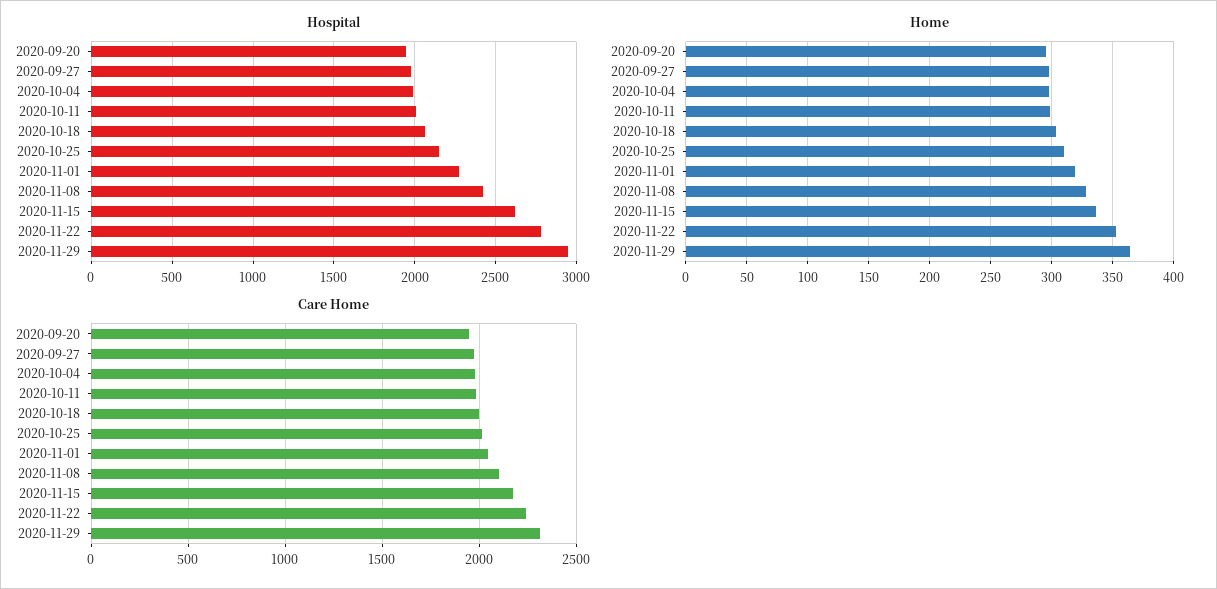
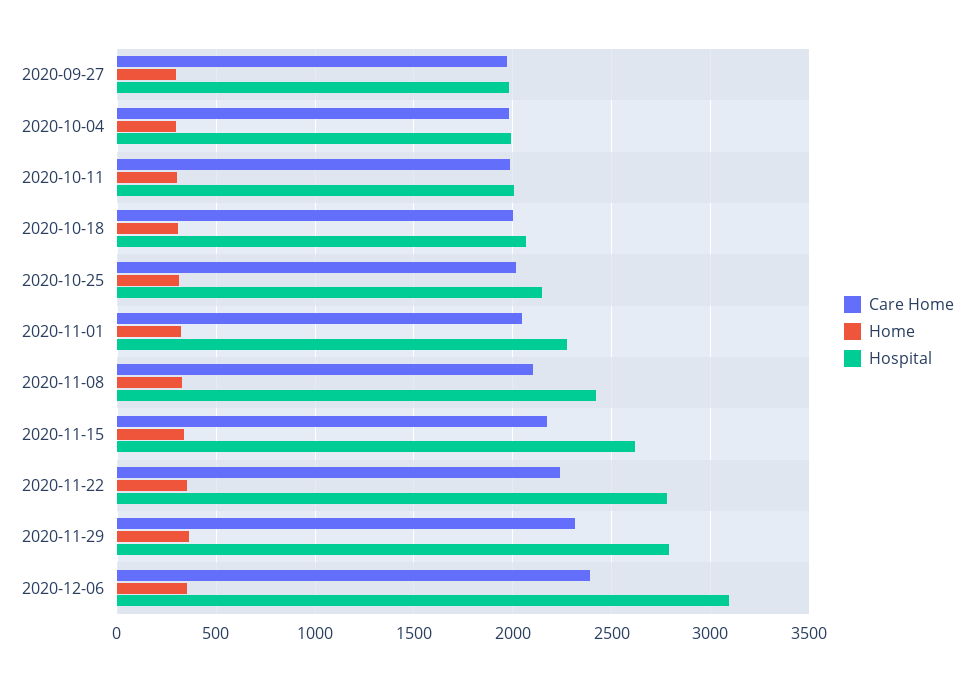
Hospital, 2020-09-20: 1950 -> none
Hospital, 2020-11-29: 2950 -> 2800
Home, 2020-09-20: 295 -> none
Care Home, 2020-09-20: 1950 -> none
Care Home, 2020-12-06: none -> 2400
Home, 2020-12-06: none -> 350
Hospital, 2020-12-06: none -> 3100

